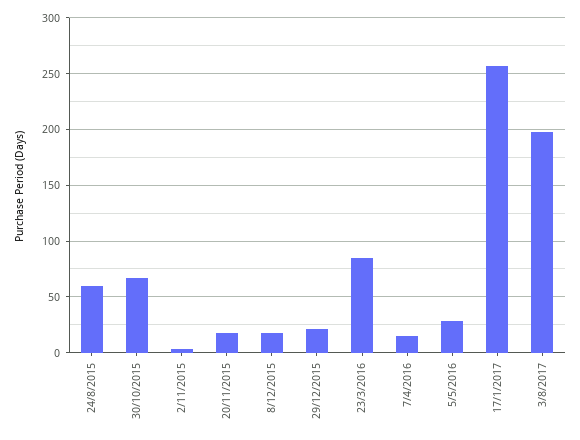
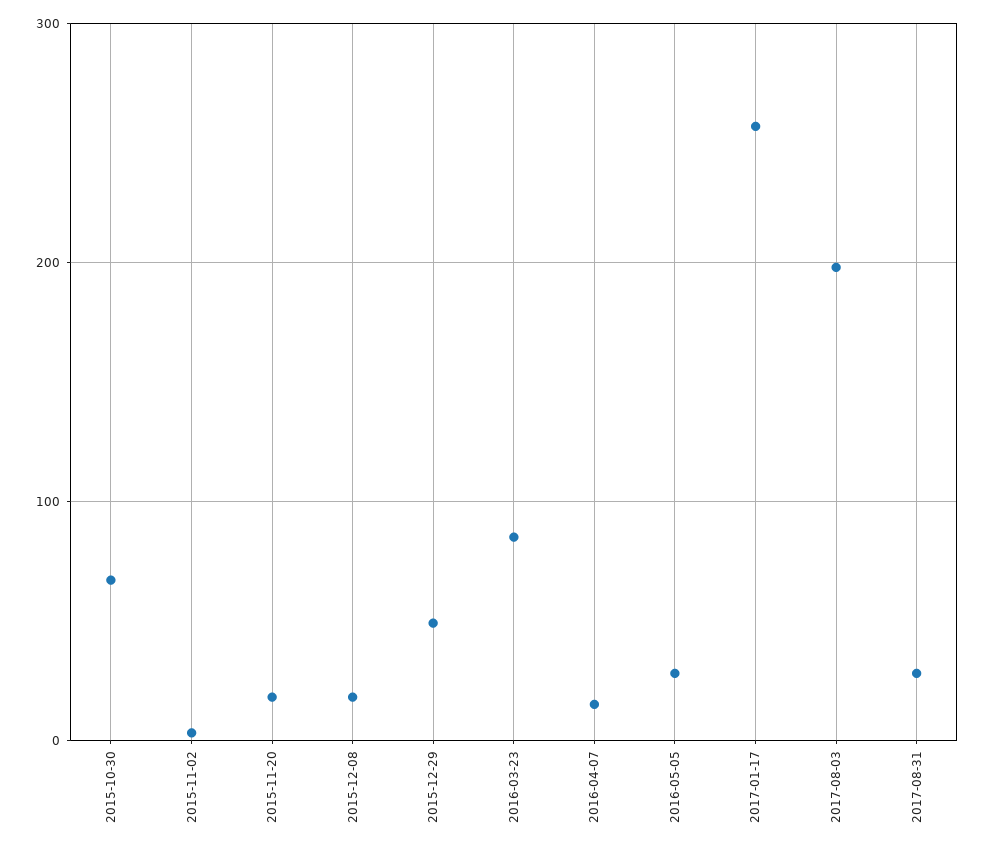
24/8/2015: 60 -> none
29/12/2015: 20 -> 50
2017-08-31: none -> 30

